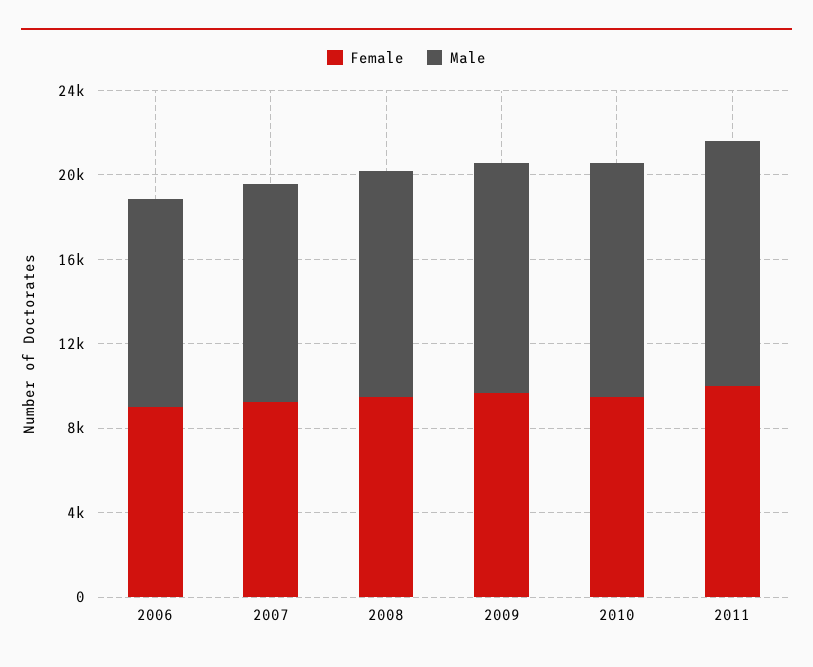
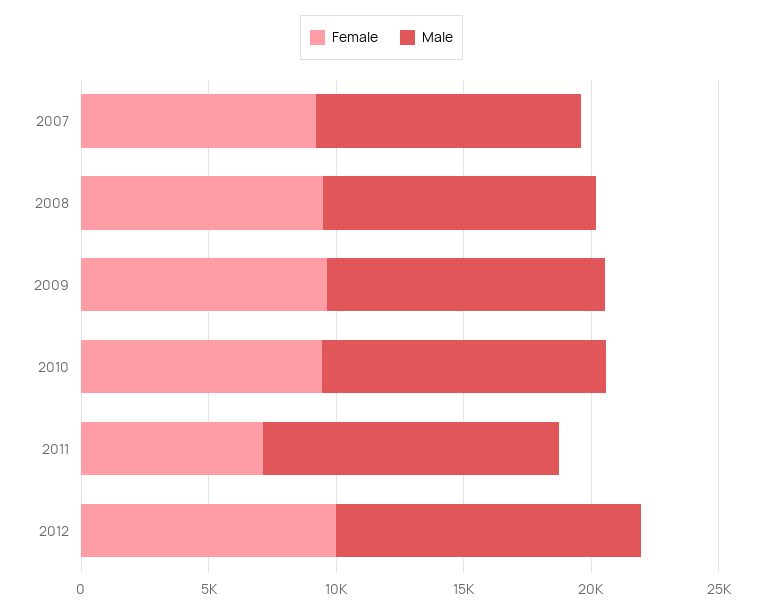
Female, 2006: 9000 -> none
Male, 2006: 10000 -> none
Female, 2011: 10000 -> 7000
Female, 2012: none -> 10000
Male, 2012: none -> 12000

